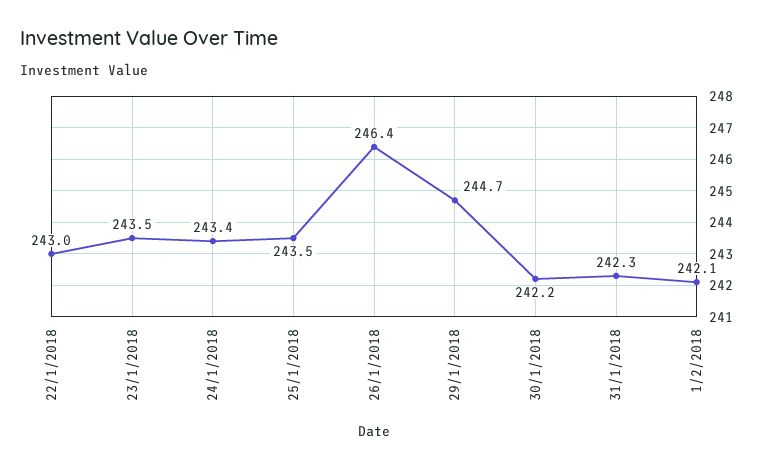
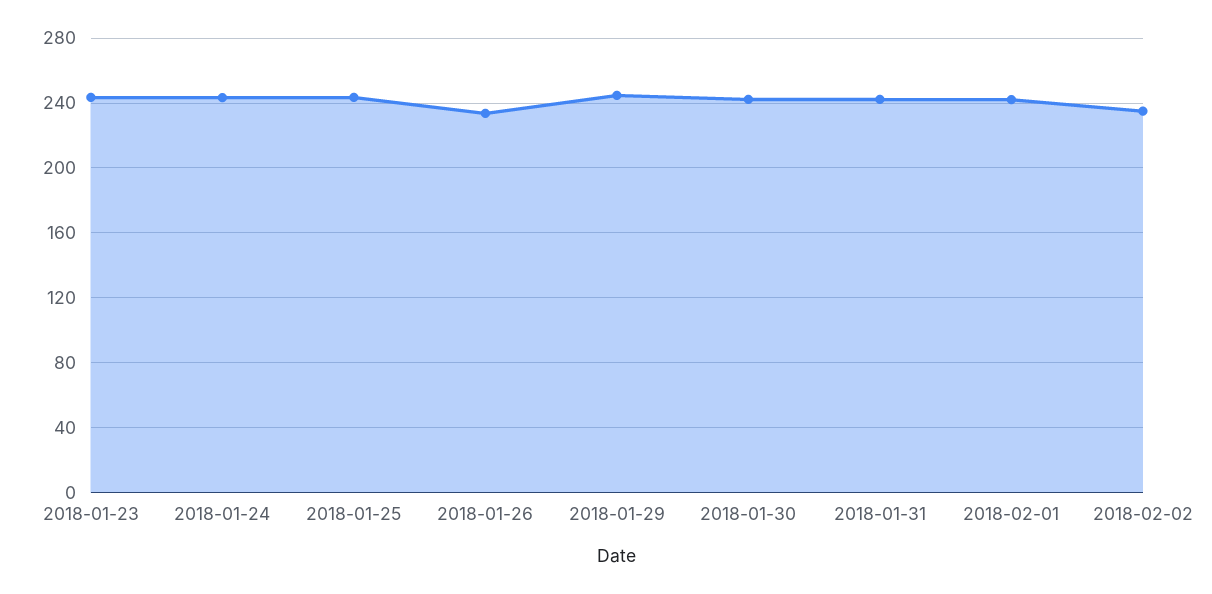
22/1/2018: 243 -> none
26/1/2018: 246.4 -> 235
2018-02-02: none -> 235

